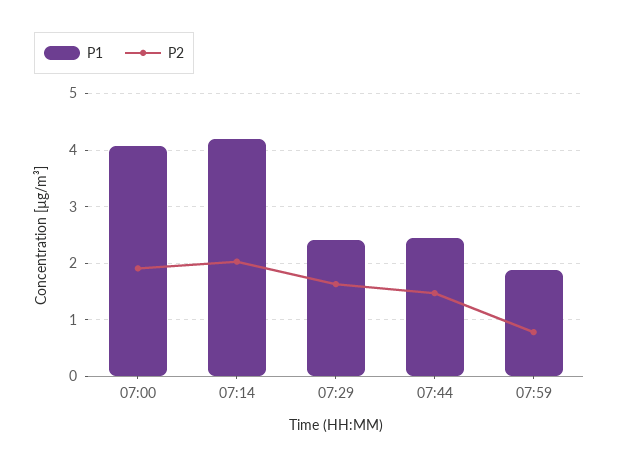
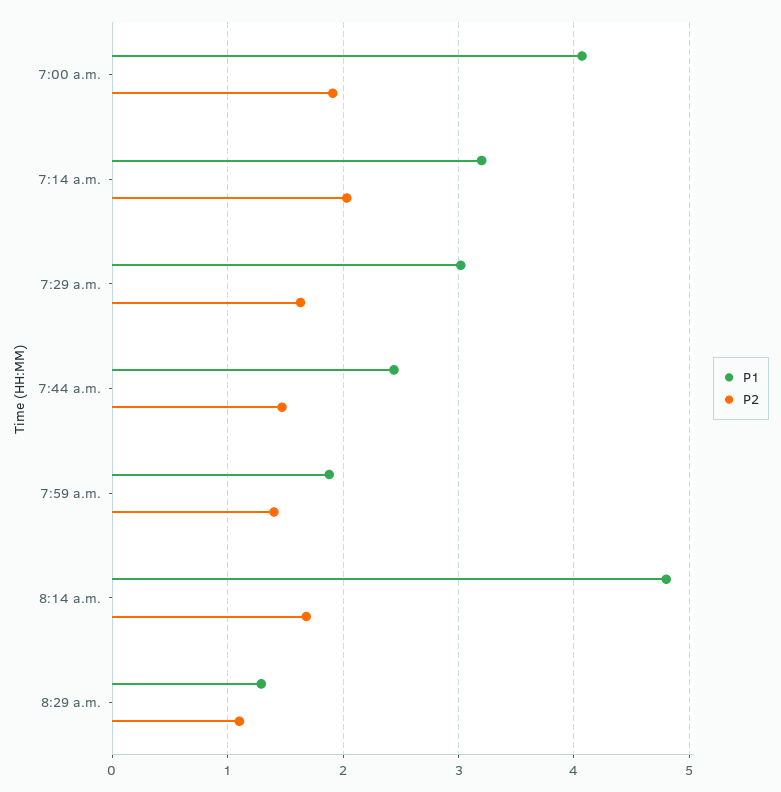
P1, 07:14: 4.2 -> 3.2
P1, 07:29: 2.4 -> 3
P2, 07:59: 0.8 -> 1.4
P1, 8:14 a.m.: none -> 4.8
P2, 8:14 a.m.: none -> 1.7
P1, 8:29 a.m.: none -> 1.3
P2, 8:29 a.m.: none -> 1.1

